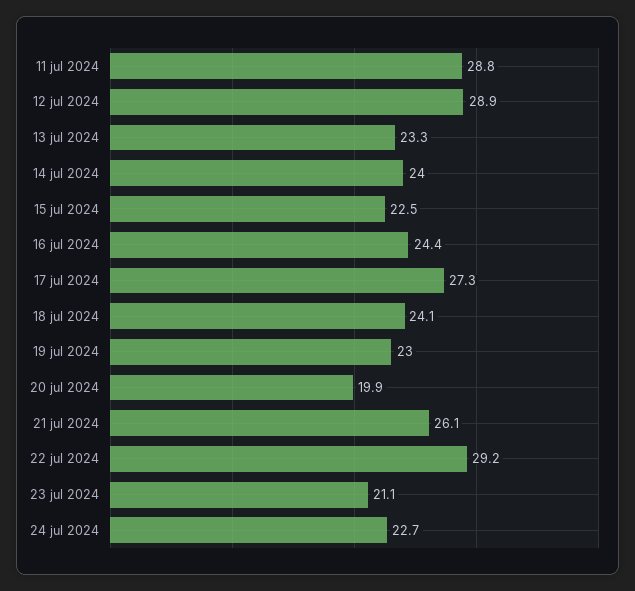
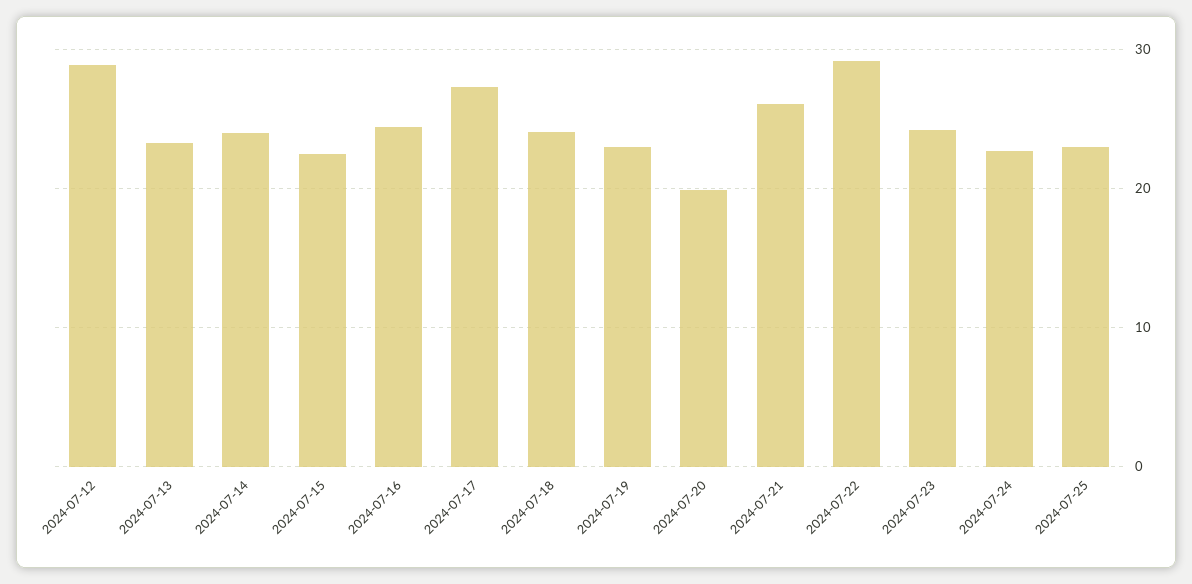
11 jul 2024: 28.8 -> none
23 jul 2024: 21.1 -> 24
2024-07-25: none -> 23

